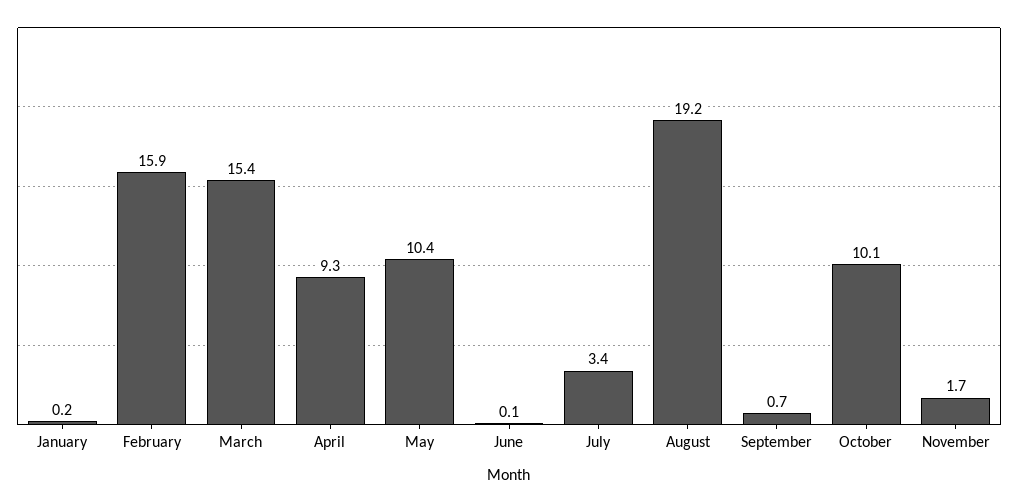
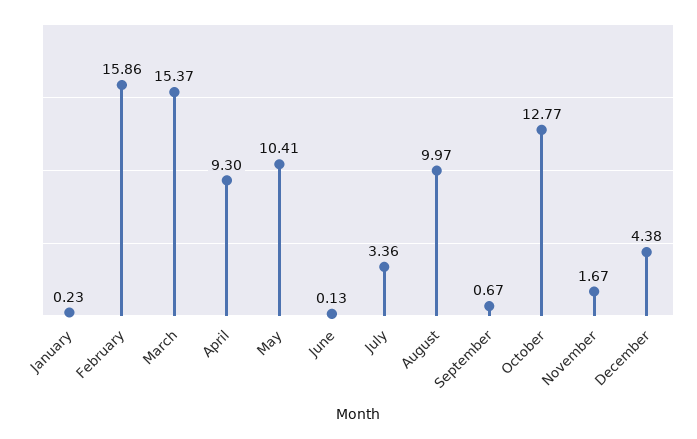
August: 19.2 -> 9.97
October: 10.1 -> 12.77
December: none -> 4.38

